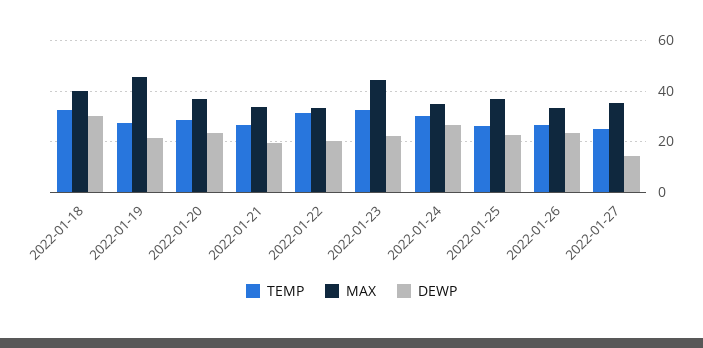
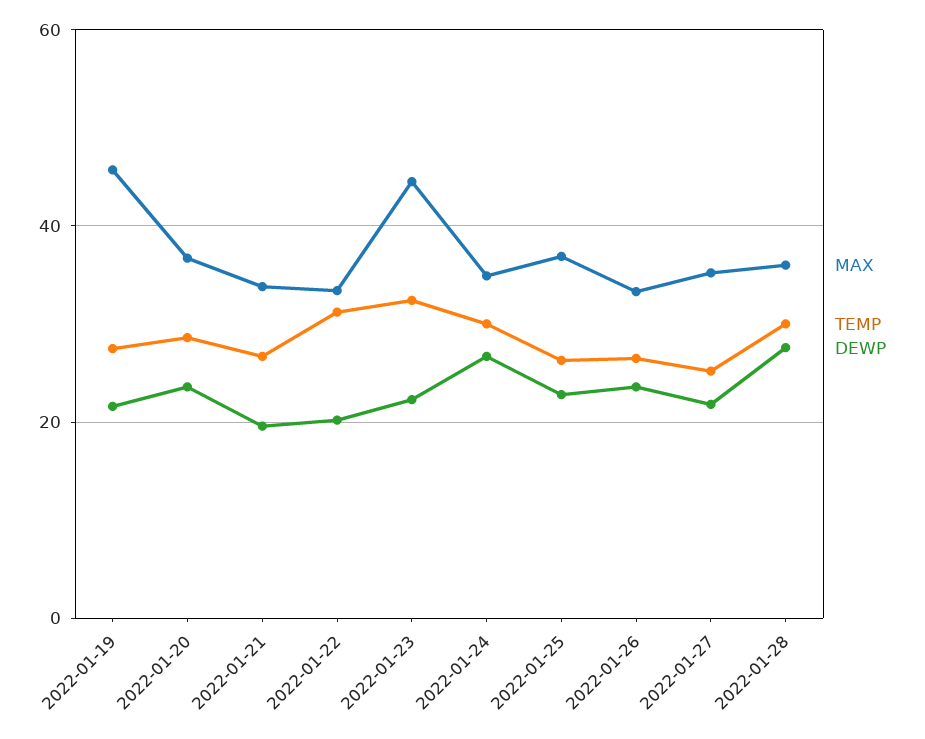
TEMP, 2022-01-18: 32.5 -> none
MAX, 2022-01-18: 40 -> none
DEWP, 2022-01-18: 30 -> none
DEWP, 2022-01-27: 15 -> 22
MAX, 2022-01-28: none -> 36
TEMP, 2022-01-28: none -> 30
DEWP, 2022-01-28: none -> 28

